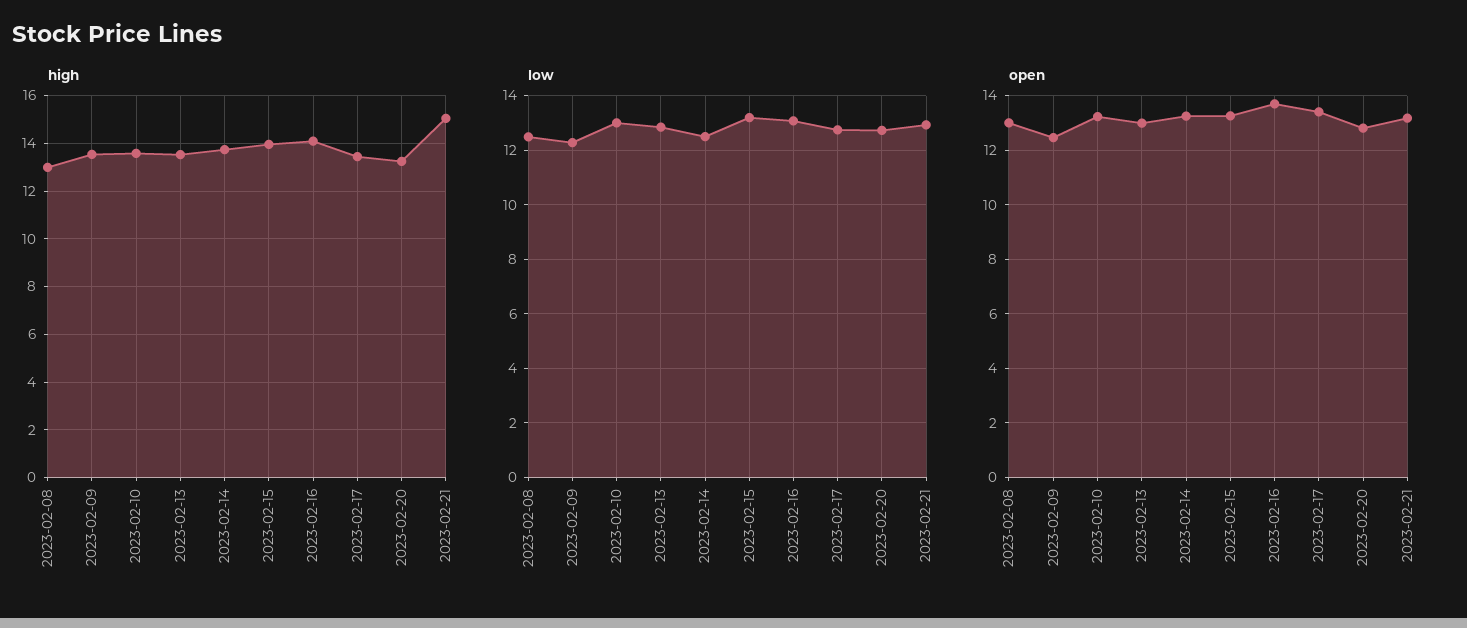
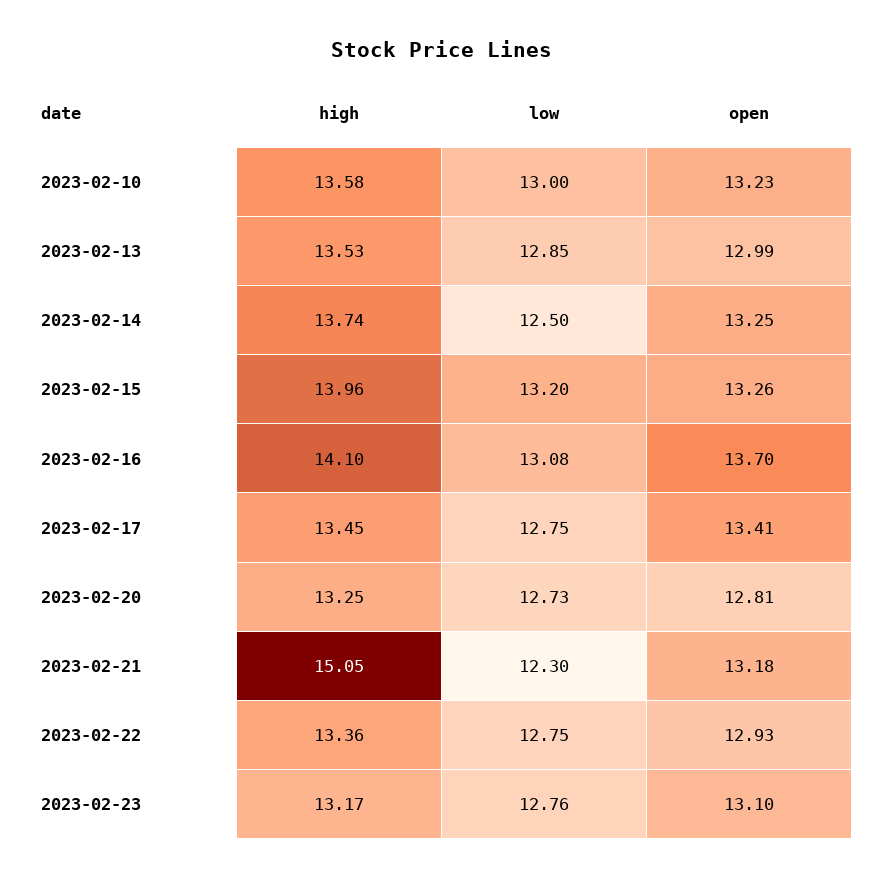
high, 2023-02-08: 13 -> none
high, 2023-02-09: 13.5 -> none
low, 2023-02-08: 12.5 -> none
low, 2023-02-09: 12.25 -> none
low, 2023-02-21: 13 -> 12.3
open, 2023-02-08: 13 -> none
open, 2023-02-09: 12.5 -> none
high, 2023-02-22: none -> 13.36
low, 2023-02-22: none -> 12.75
open, 2023-02-22: none -> 12.93
high, 2023-02-23: none -> 13.17
low, 2023-02-23: none -> 12.76
open, 2023-02-23: none -> 13.1

